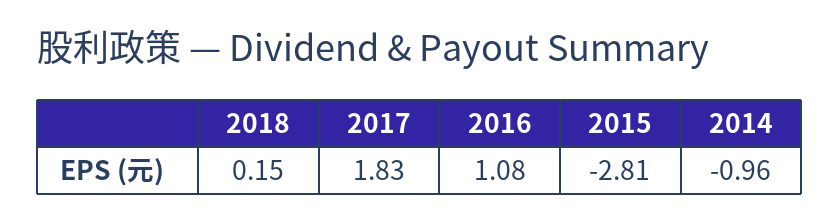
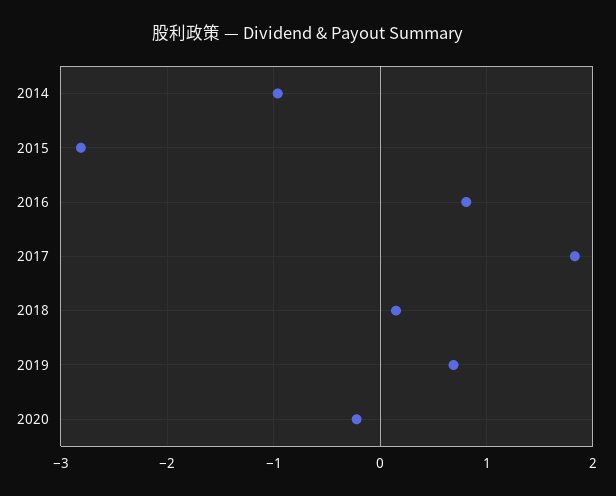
2016: 1.08 -> 0.8
2019: none -> 0.7
2020: none -> -0.2

